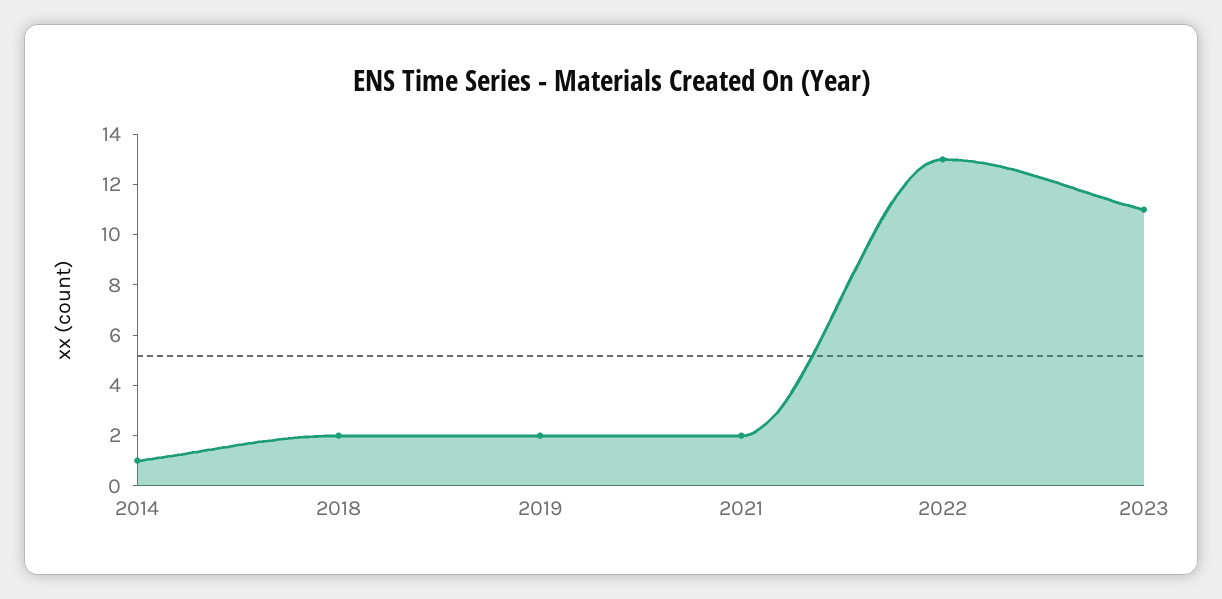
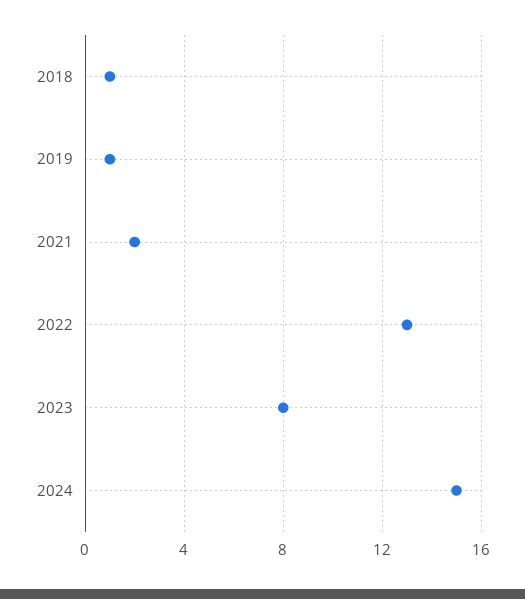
2014: 1 -> none
2018: 2 -> 1
2019: 2 -> 1
2023: 11 -> 8
2024: none -> 15

